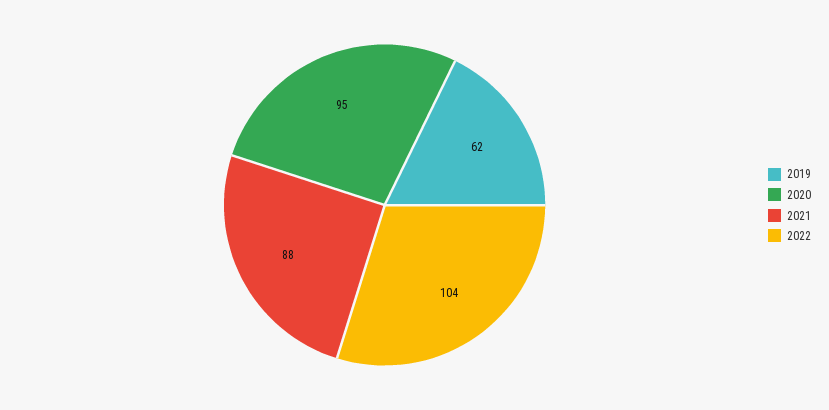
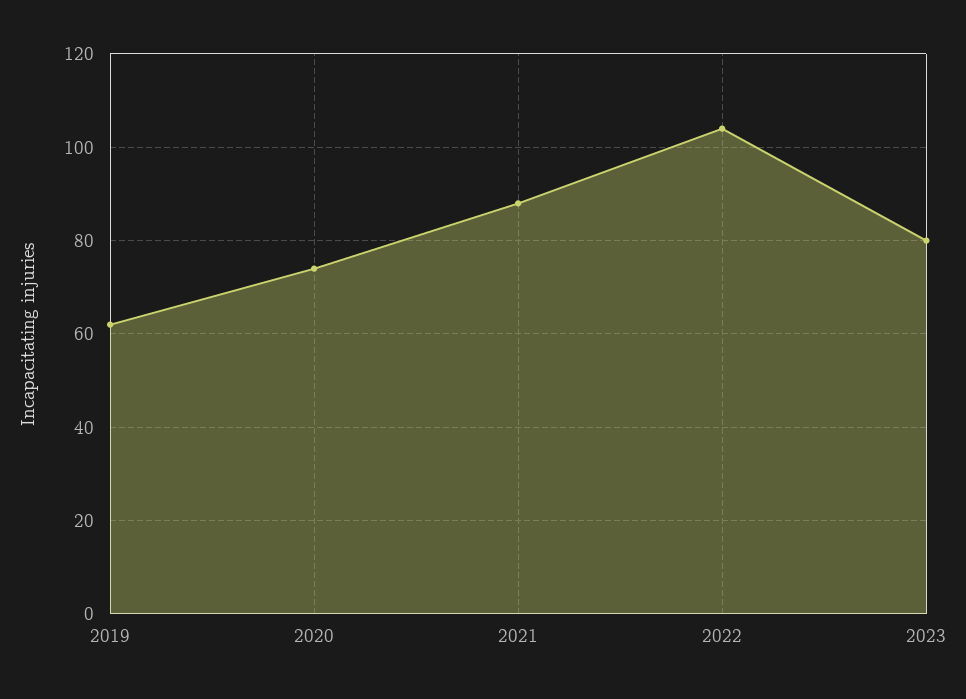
2020: 95 -> 75
2023: none -> 80

